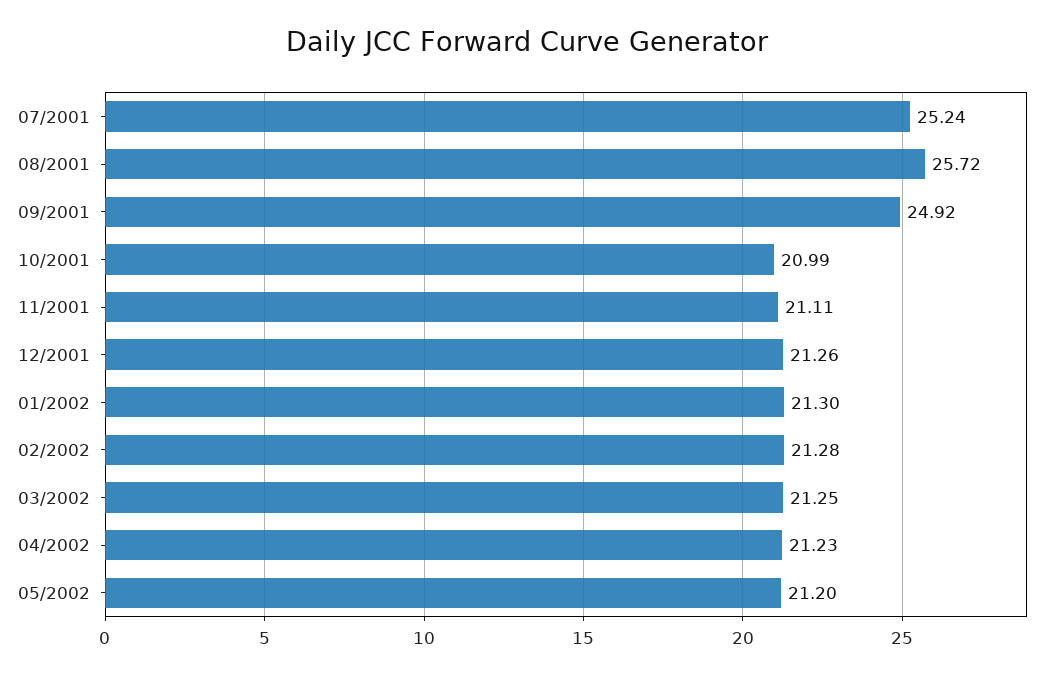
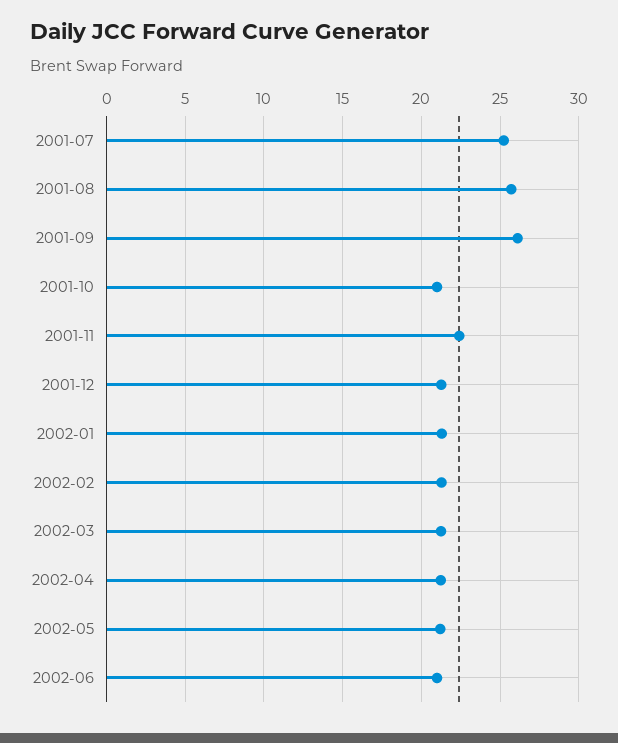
09/2001: 24.92 -> 26
11/2001: 21.11 -> 22.5
2002-06: none -> 21

